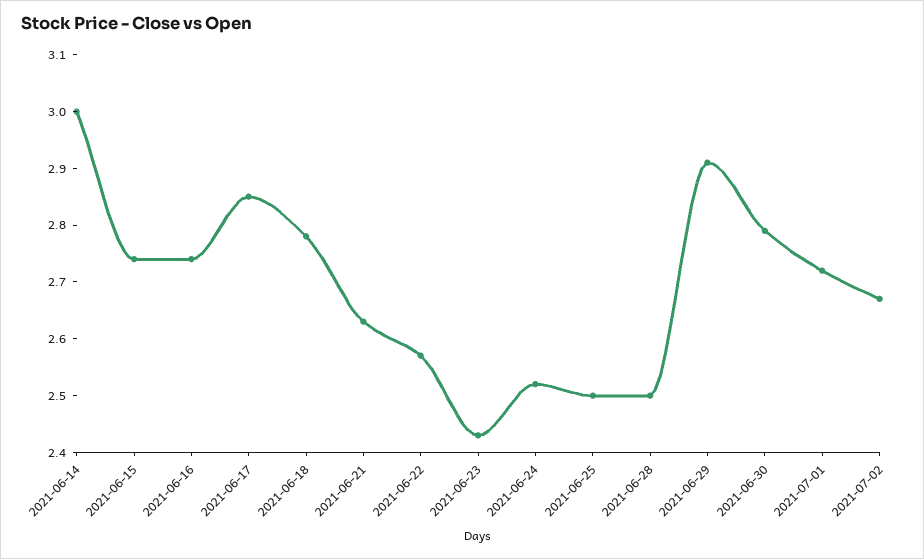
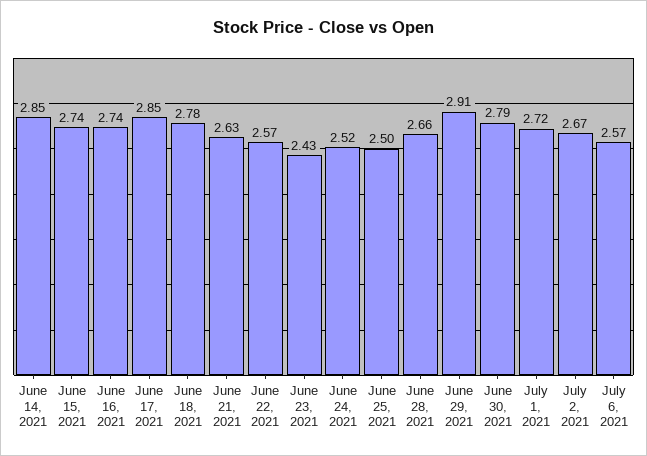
2021-06-14: 3 -> 2.85
2021-06-28: 2.5 -> 2.66
July 6, 2021: none -> 2.57

